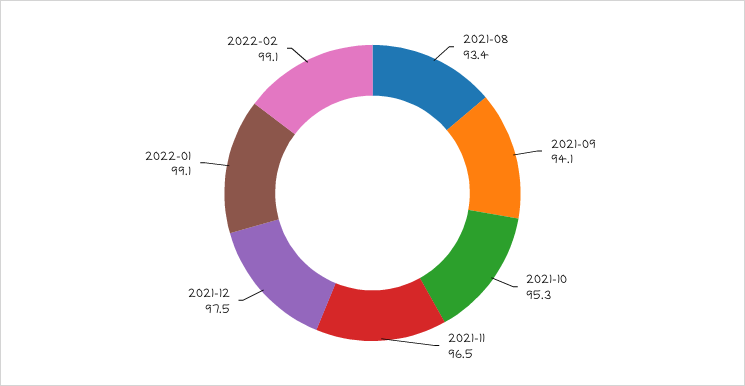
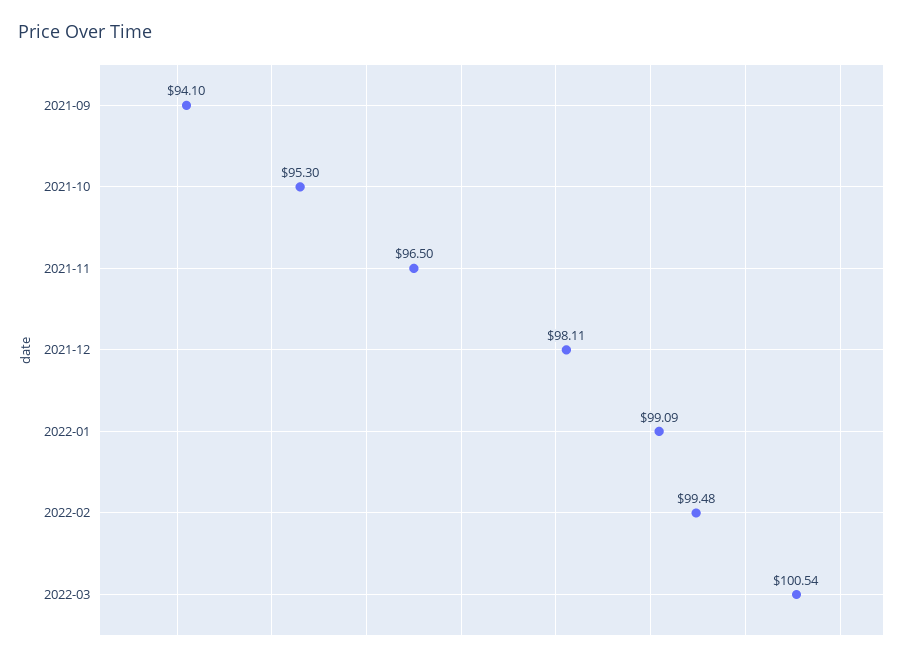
2021-08: 93.4 -> none
2021-12: 97.5 -> 98.11
2022-02: 99.1 -> 99.48
2022-03: none -> 100.54

